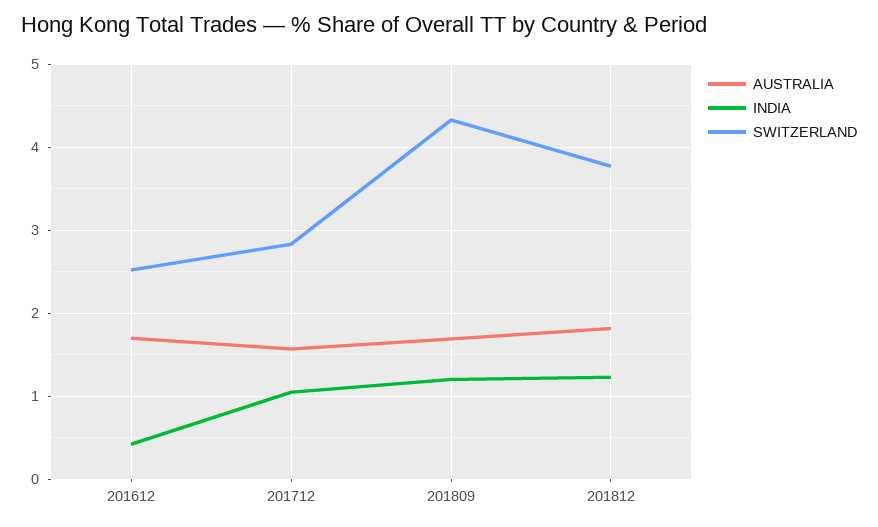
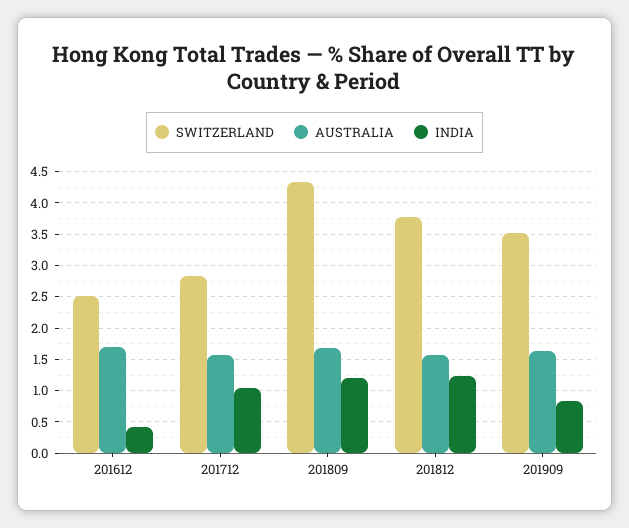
AUSTRALIA, 201812: 1.8 -> 1.6
SWITZERLAND, 201909: none -> 3.5
AUSTRALIA, 201909: none -> 1.6
INDIA, 201909: none -> 0.8

